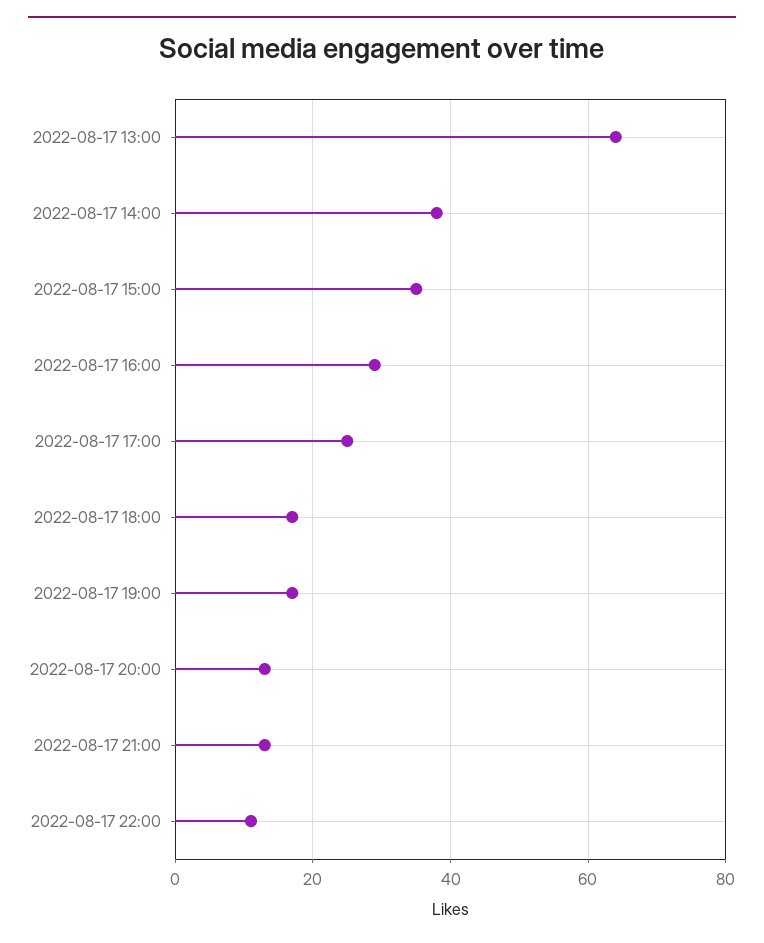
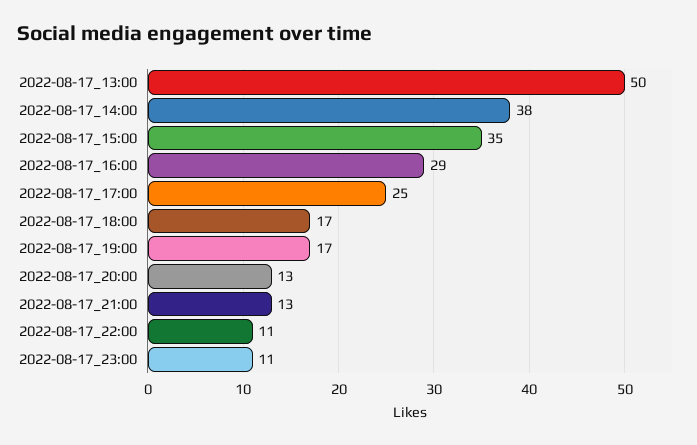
2022-08-17 13:00: 65 -> 50
2022-08-17_23:00: none -> 11

